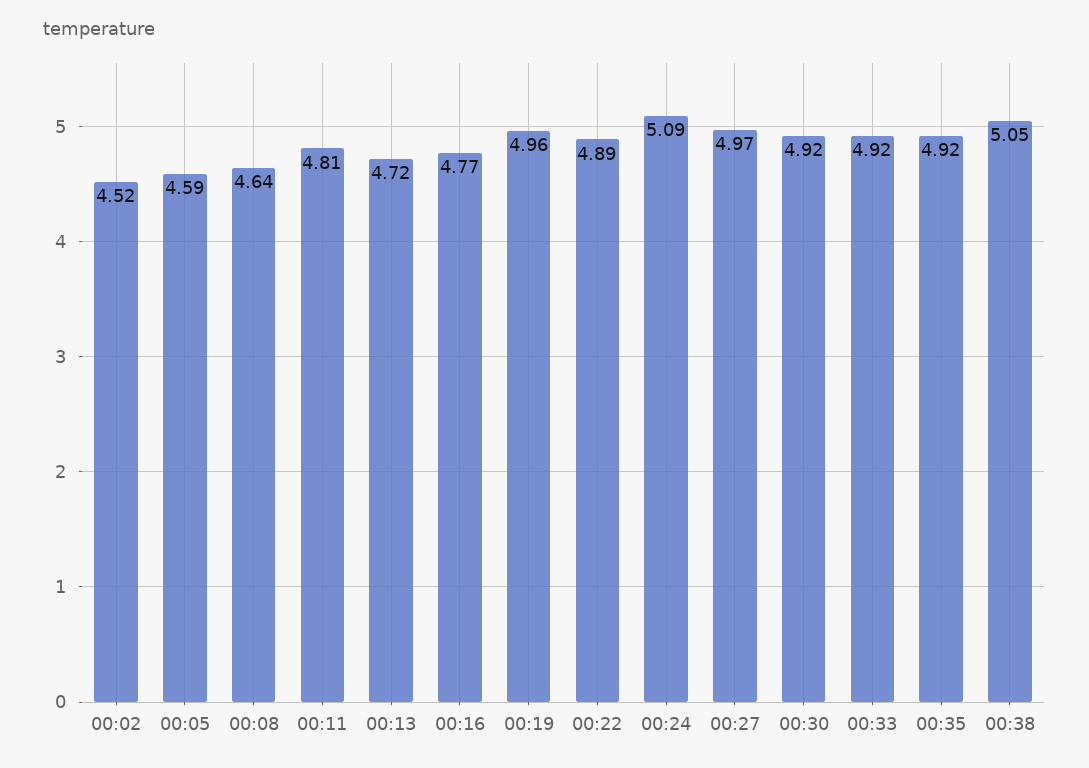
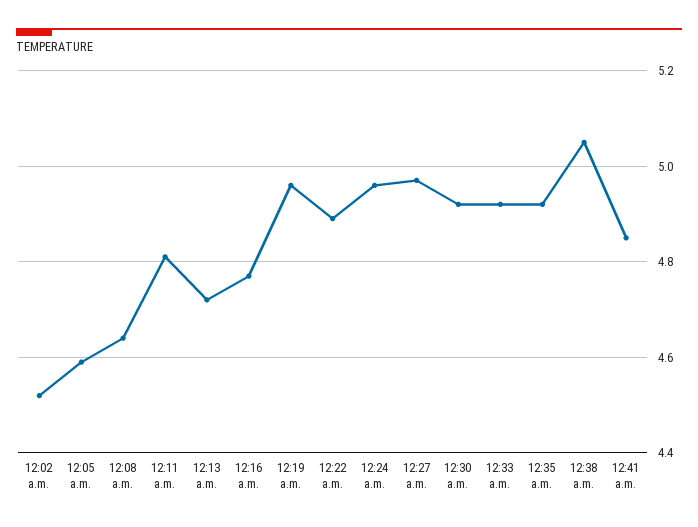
00:24: 5.09 -> 4.95
12:41 a.m.: none -> 4.85

